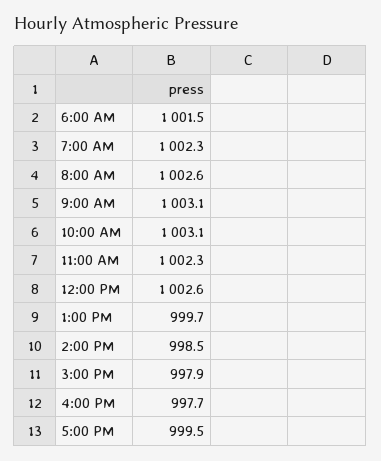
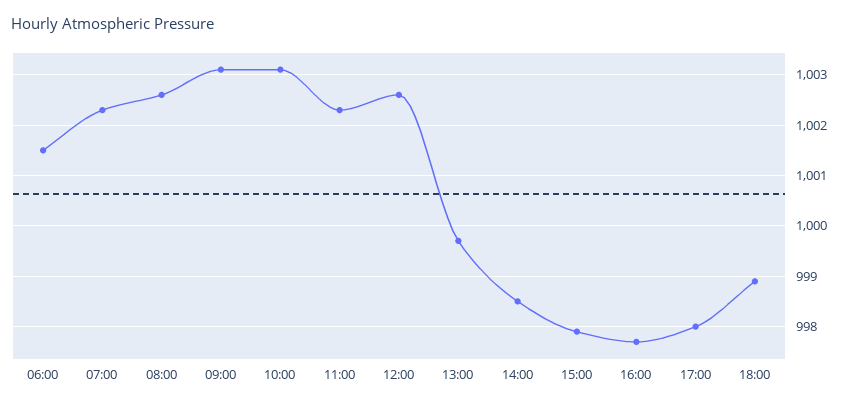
5:00 PM: 999.5 -> 998
18:00: none -> 999

